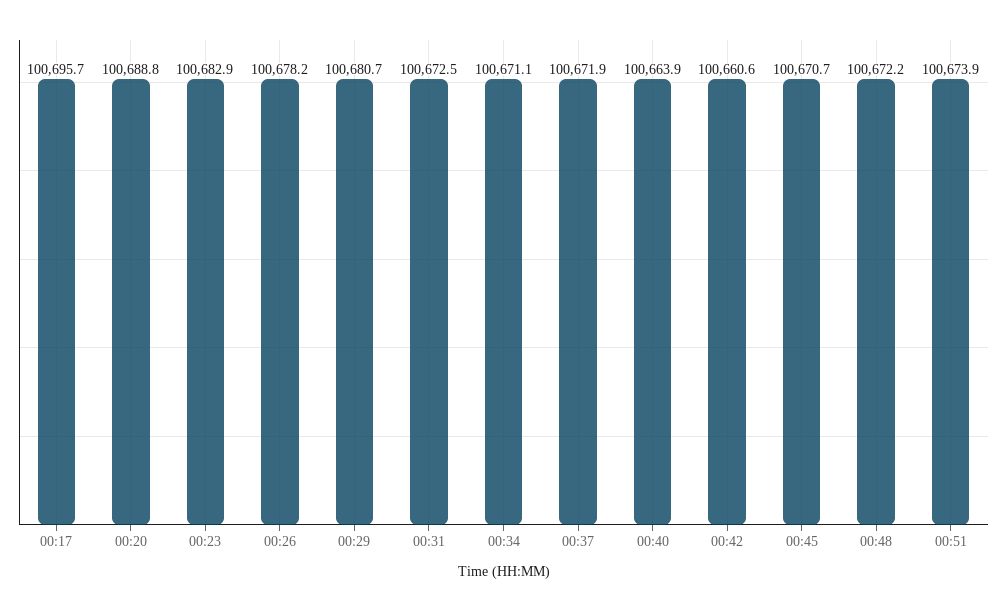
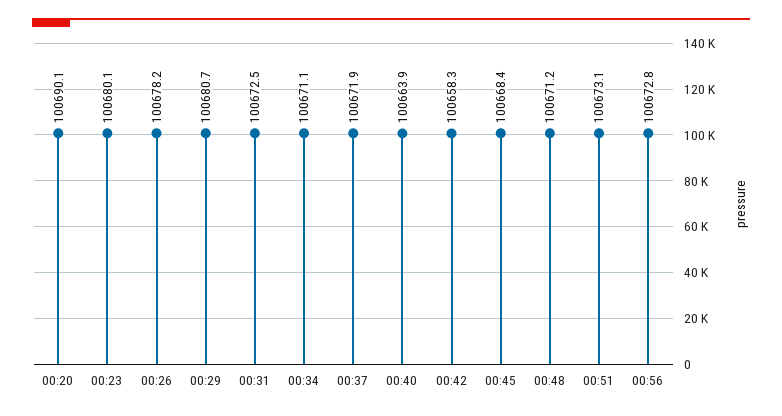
00:17: 100695.7 -> none
00:20: 100688.8 -> 100690.1
00:23: 100682.9 -> 100680.1
00:42: 100660.6 -> 100658.3
00:45: 100670.7 -> 100668.4
00:48: 100672.2 -> 100671.2
00:51: 100673.9 -> 100673.1
00:56: none -> 100672.8

